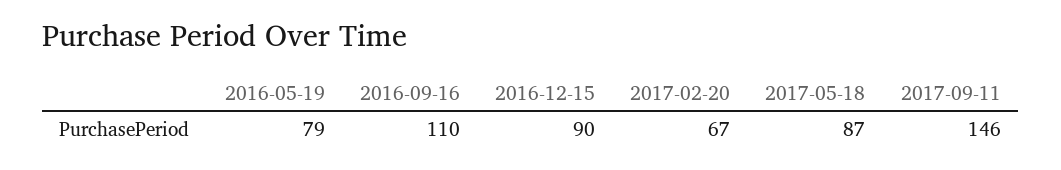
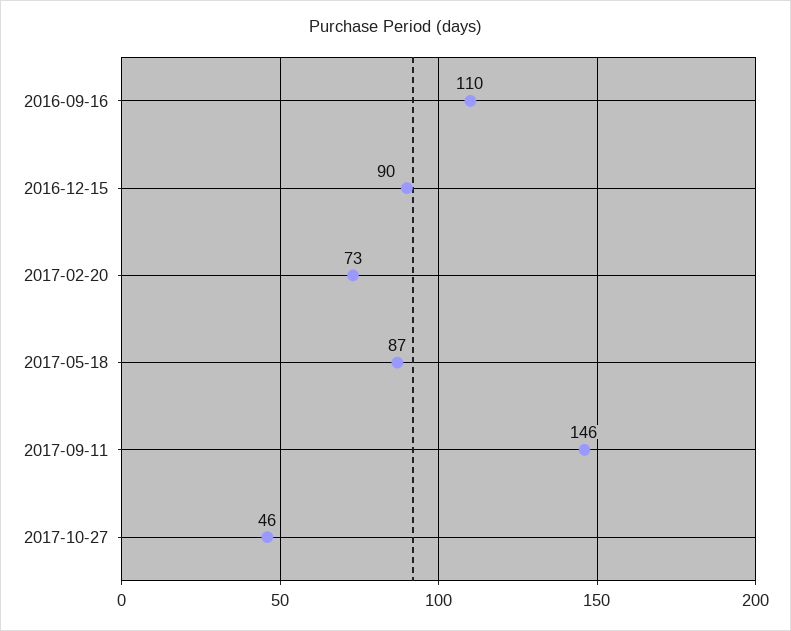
2016-05-19: 79 -> none
2017-02-20: 67 -> 73
2017-10-27: none -> 46

